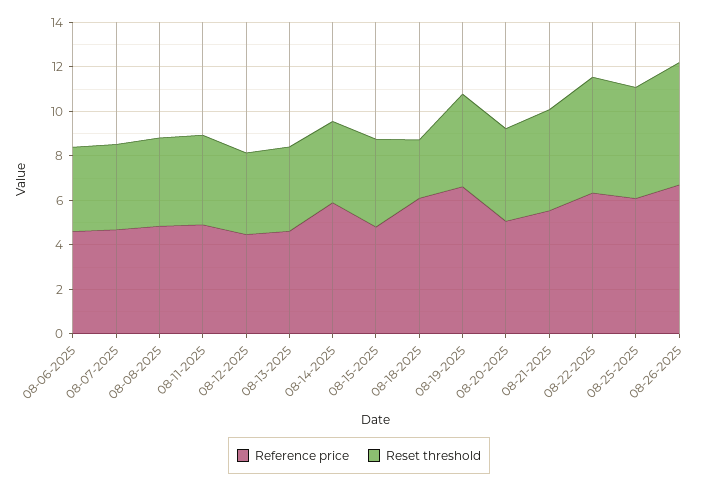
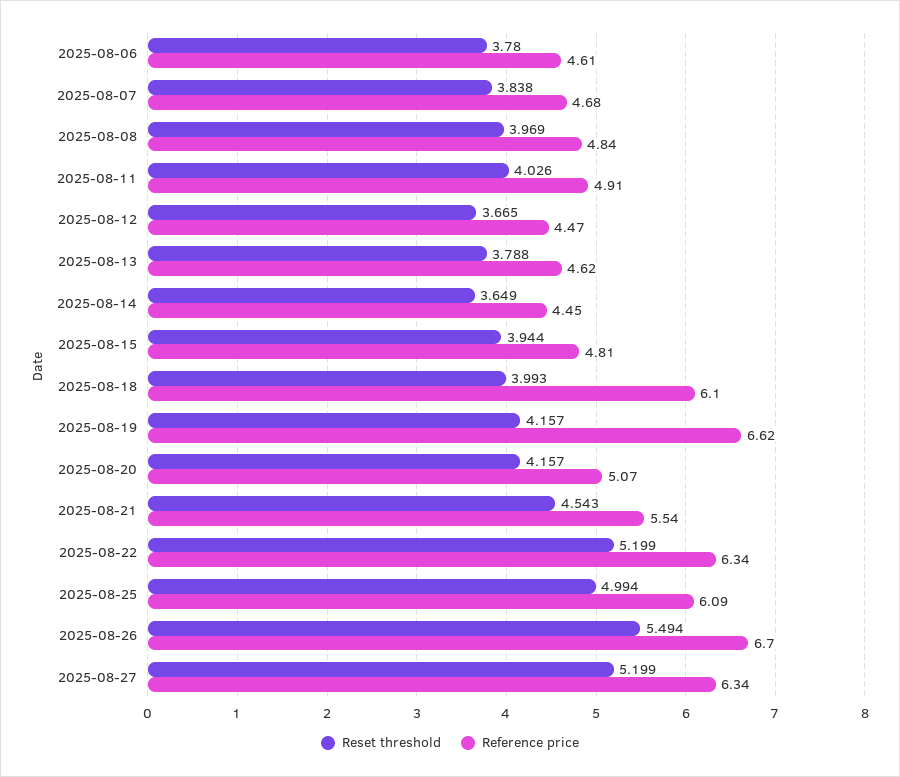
Reference price, 08-14-2025: 6 -> 4.45
Reset threshold, 08-18-2025: 2.5 -> 3.993
Reset threshold, 2025-08-27: none -> 5.199
Reference price, 2025-08-27: none -> 6.34

